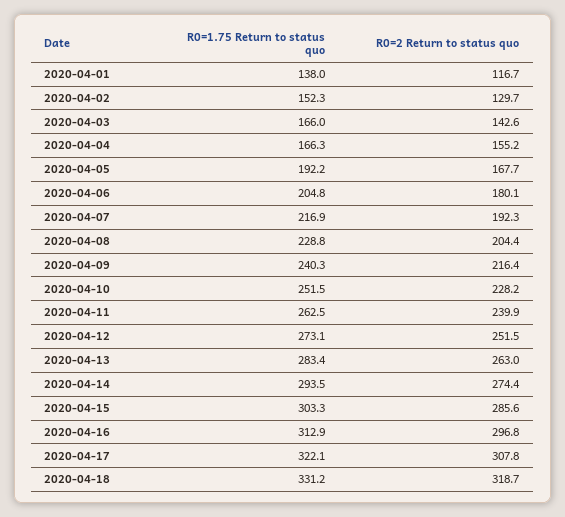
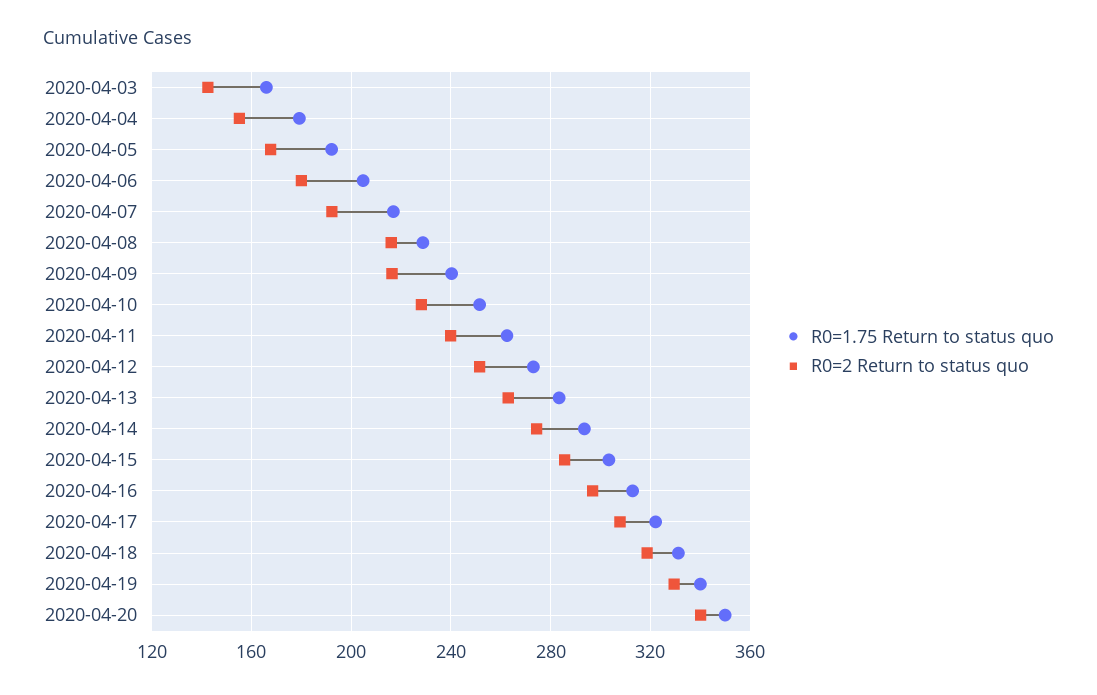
R0=1.75 Return to status quo, 2020-04-01: 138 -> none
R0=2 Return to status quo, 2020-04-01: 116.7 -> none
R0=1.75 Return to status quo, 2020-04-02: 152.3 -> none
R0=2 Return to status quo, 2020-04-02: 129.7 -> none
R0=1.75 Return to status quo, 2020-04-04: 166.3 -> 180
R0=2 Return to status quo, 2020-04-08: 204.4 -> 215
R0=1.75 Return to status quo, 2020-04-19: none -> 340
R0=2 Return to status quo, 2020-04-19: none -> 330
R0=1.75 Return to status quo, 2020-04-20: none -> 350
R0=2 Return to status quo, 2020-04-20: none -> 340

